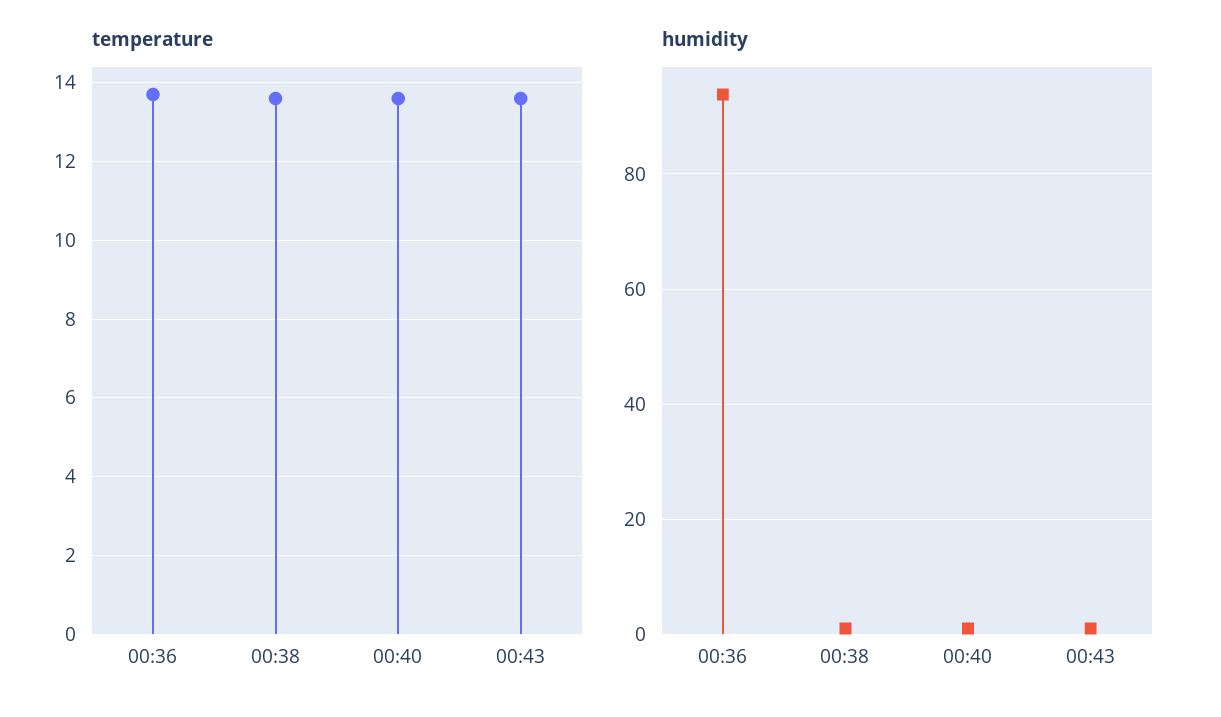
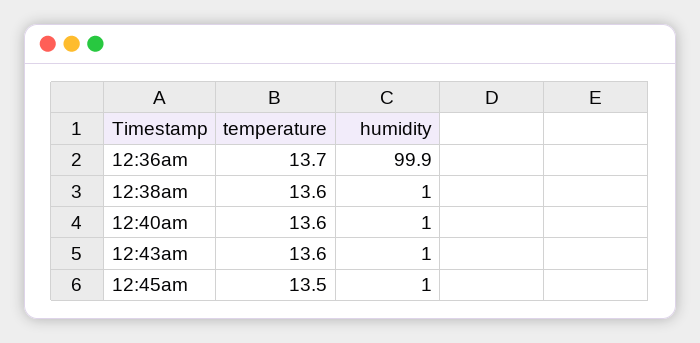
humidity, 00:36: 94 -> 99.9
temperature, 12:45am: none -> 13.5
humidity, 12:45am: none -> 1

